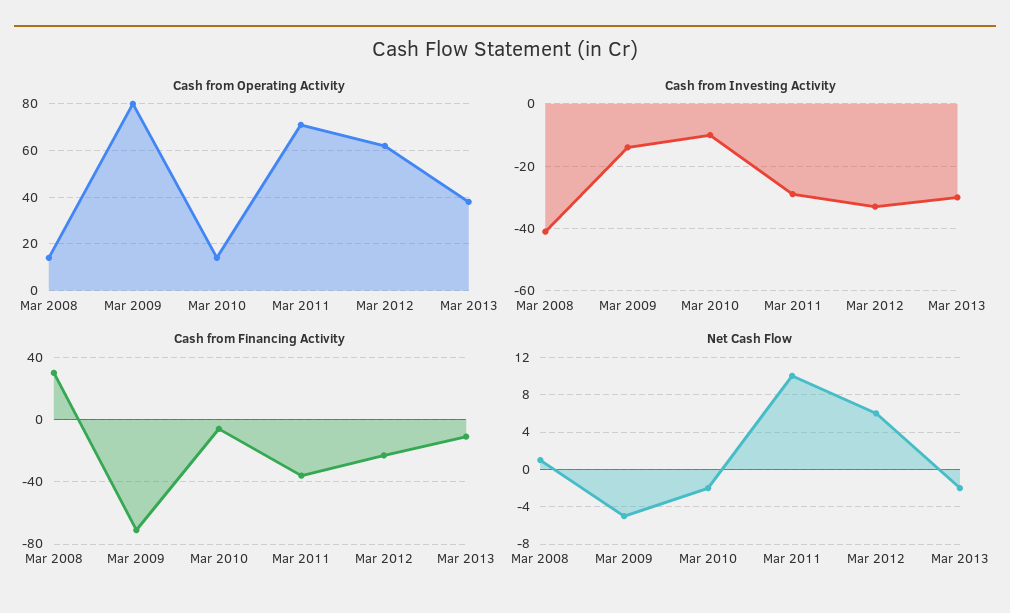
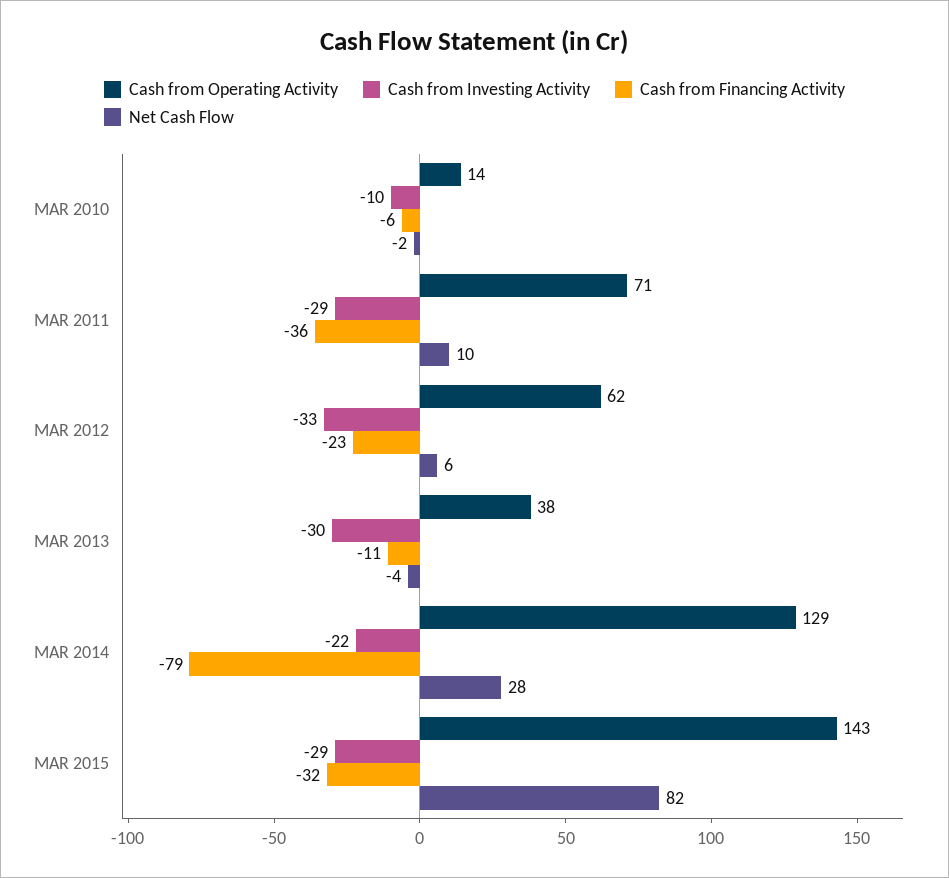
Cash from Operating Activity, Mar 2008: 15 -> none
Cash from Operating Activity, Mar 2009: 80 -> none
Cash from Investing Activity, Mar 2008: -40 -> none
Cash from Investing Activity, Mar 2009: -15 -> none
Cash from Financing Activity, Mar 2008: 30 -> none
Cash from Financing Activity, Mar 2009: -70 -> none
Net Cash Flow, Mar 2008: 1 -> none
Net Cash Flow, Mar 2009: -5 -> none
Net Cash Flow, Mar 2013: -2 -> -4
Cash from Operating Activity, MAR 2014: none -> 129
Cash from Investing Activity, MAR 2014: none -> -22
Cash from Financing Activity, MAR 2014: none -> -79
Net Cash Flow, MAR 2014: none -> 28
Cash from Operating Activity, MAR 2015: none -> 143
Cash from Investing Activity, MAR 2015: none -> -29
Cash from Financing Activity, MAR 2015: none -> -32
Net Cash Flow, MAR 2015: none -> 82

